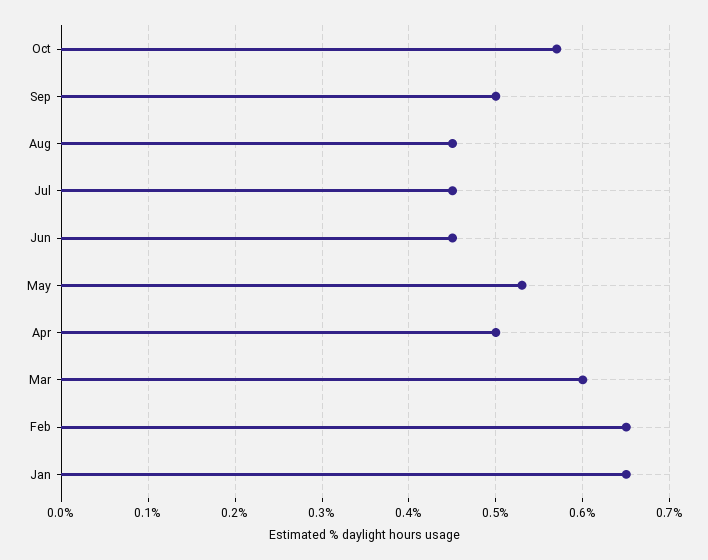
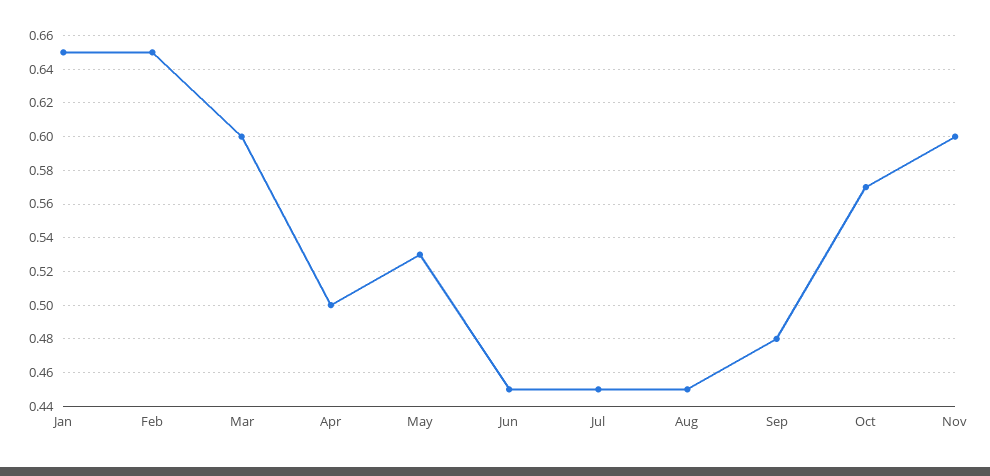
Sep: 0.5 -> 0.48
Nov: none -> 0.6

